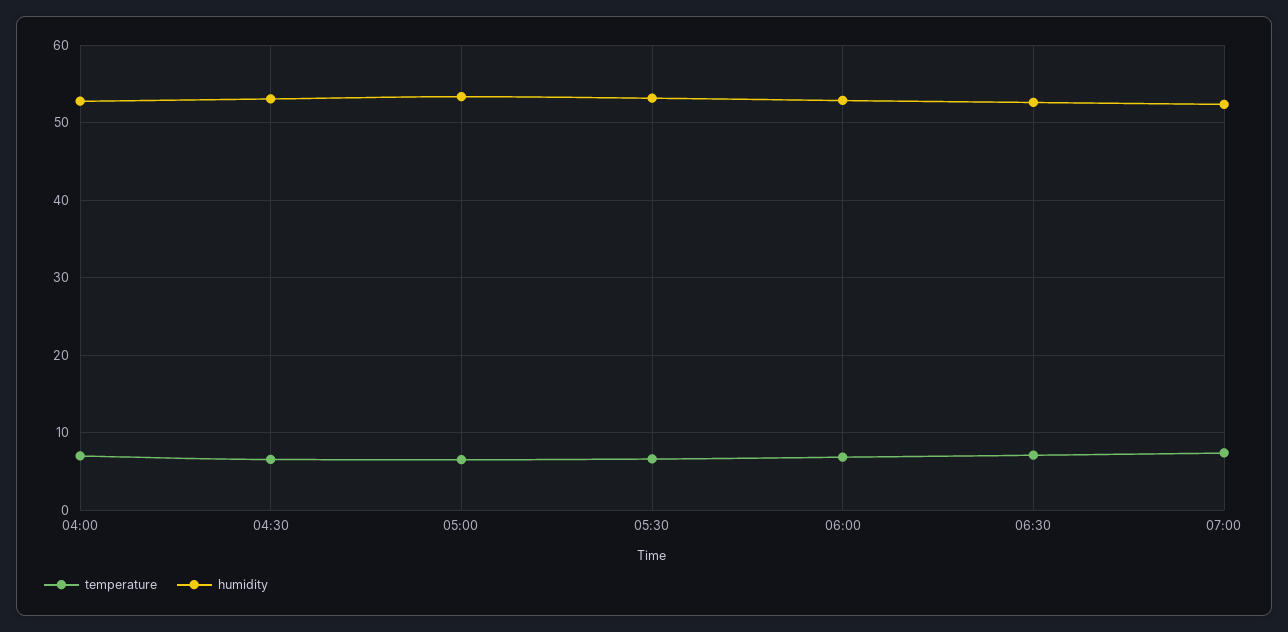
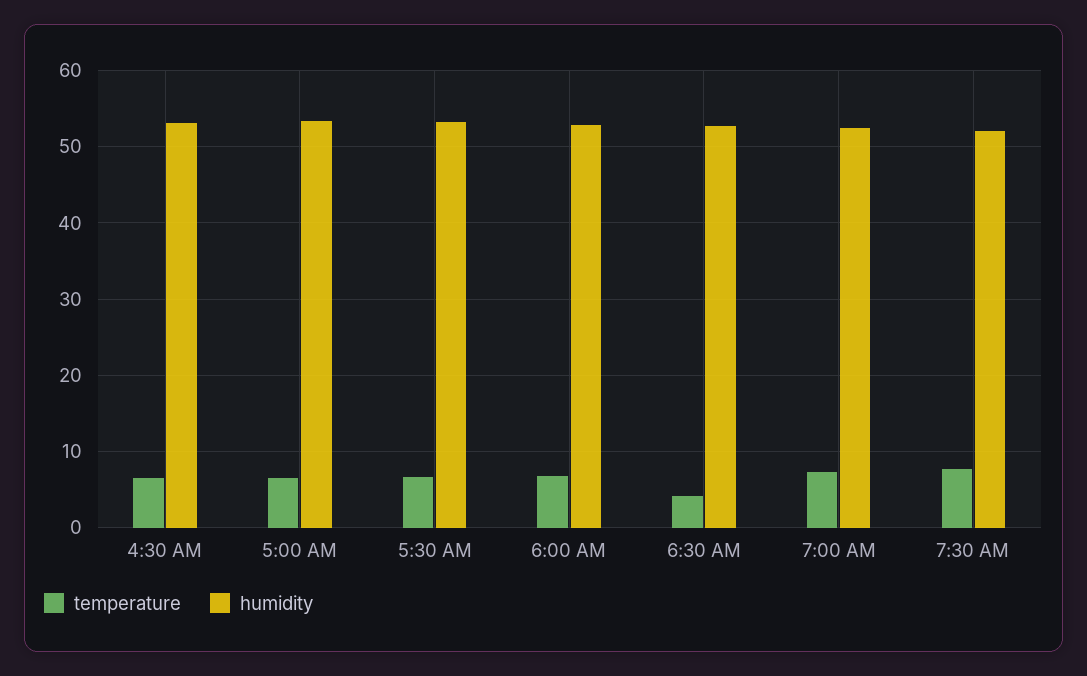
temperature, 04:00: 7 -> none
humidity, 04:00: 53 -> none
temperature, 06:30: 7 -> 4
temperature, 7:30 AM: none -> 8
humidity, 7:30 AM: none -> 52

